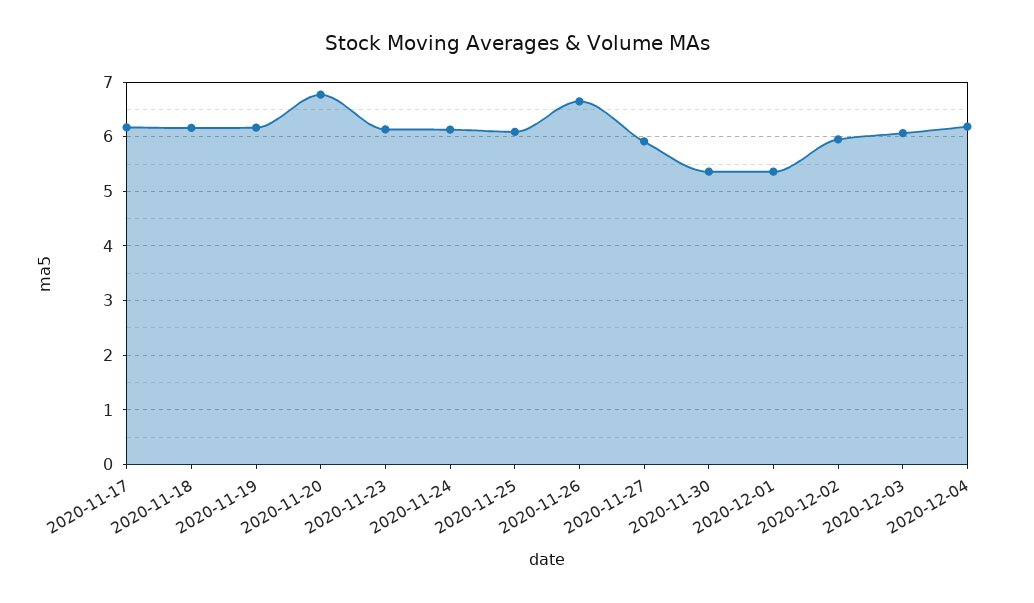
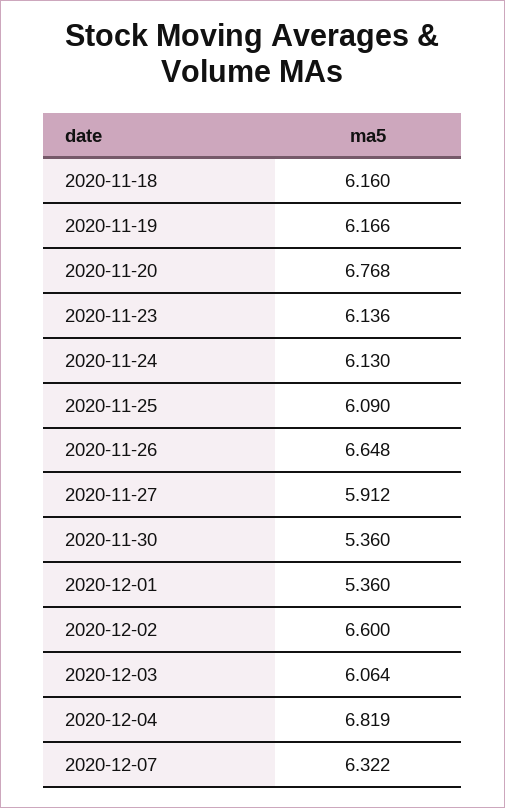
2020-11-17: 6.2 -> none
2020-12-02: 6 -> 6.6
2020-12-04: 6.2 -> 6.819
2020-12-07: none -> 6.322

